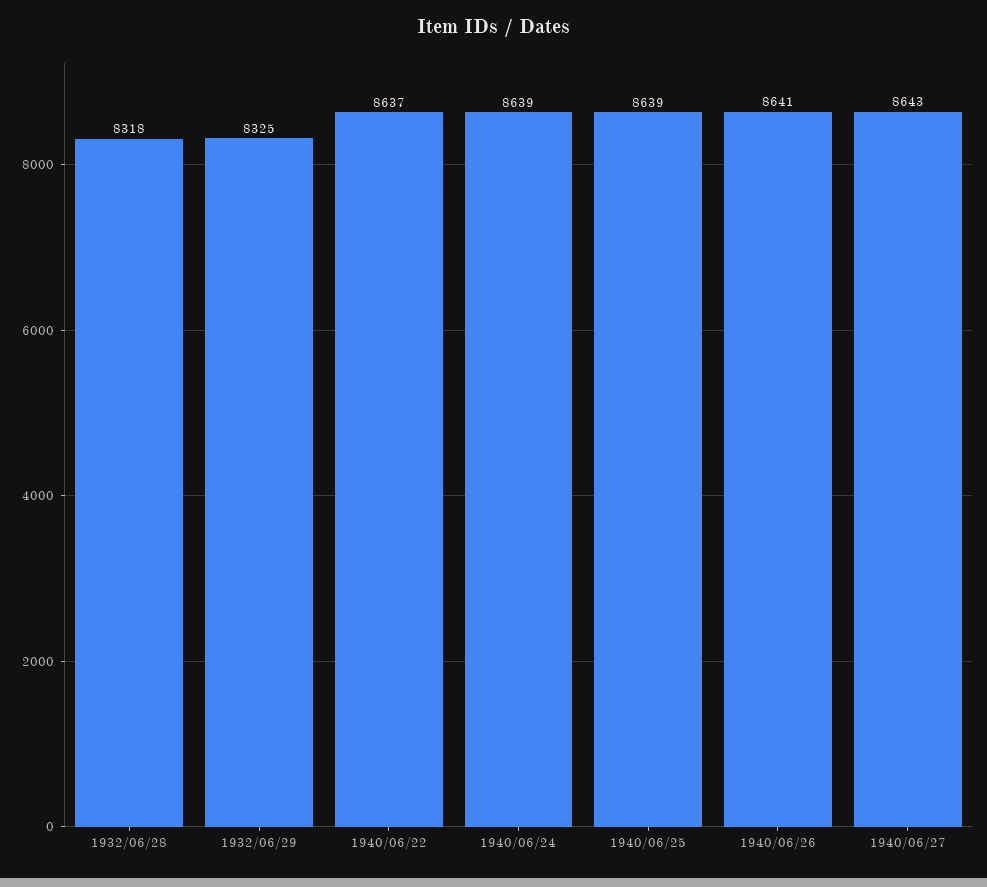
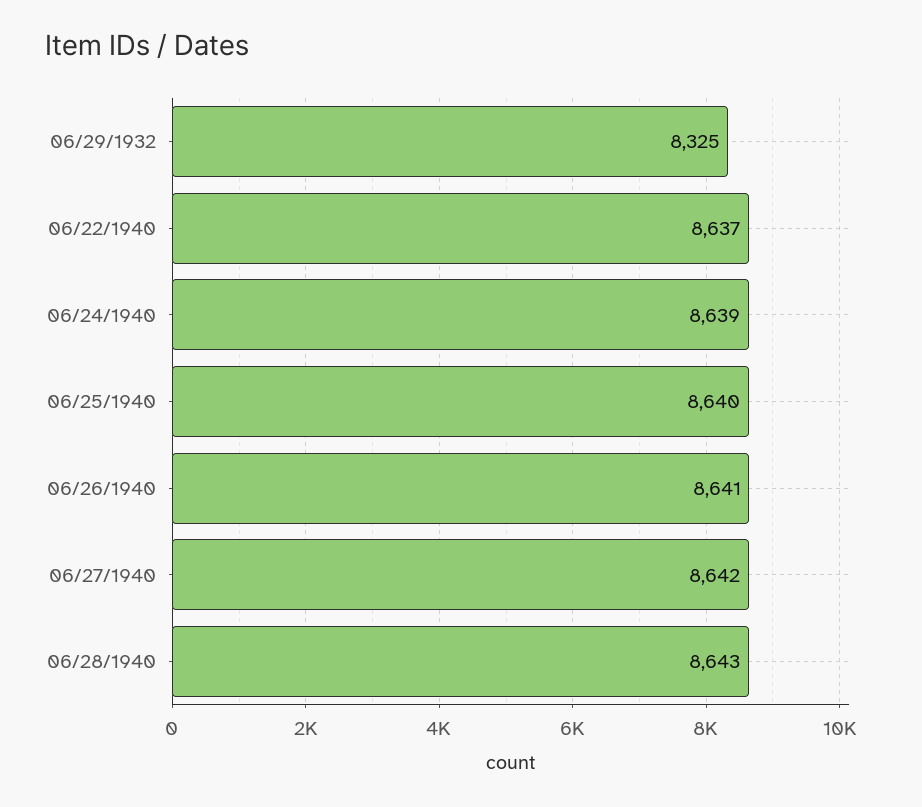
1932/06/28: 8318 -> none
1940/06/25: 8639 -> 8640
1940/06/27: 8643 -> 8642
06/28/1940: none -> 8643

